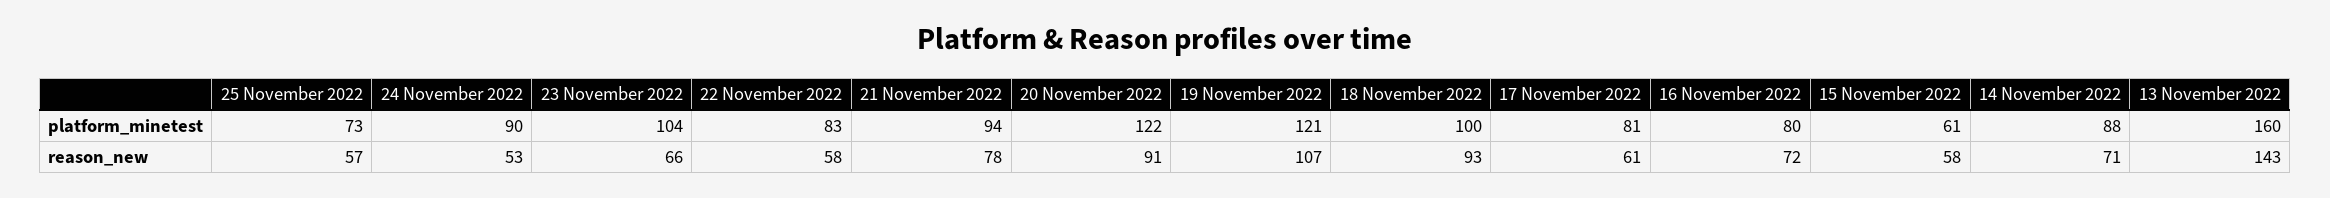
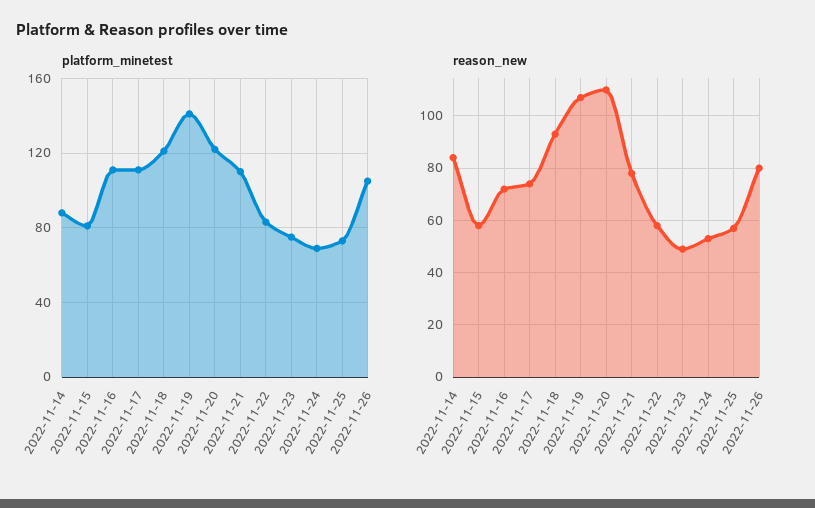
platform_minetest, 24 November 2022: 90 -> 70
platform_minetest, 23 November 2022: 104 -> 75
platform_minetest, 21 November 2022: 94 -> 110
platform_minetest, 19 November 2022: 121 -> 140
platform_minetest, 18 November 2022: 100 -> 120
platform_minetest, 17 November 2022: 81 -> 110
platform_minetest, 16 November 2022: 80 -> 110
platform_minetest, 15 November 2022: 61 -> 80
platform_minetest, 13 November 2022: 160 -> none
reason_new, 23 November 2022: 66 -> 50
reason_new, 20 November 2022: 91 -> 110
reason_new, 17 November 2022: 61 -> 75
reason_new, 14 November 2022: 71 -> 85
reason_new, 13 November 2022: 143 -> none
platform_minetest, 2022-11-26: none -> 105
reason_new, 2022-11-26: none -> 80

